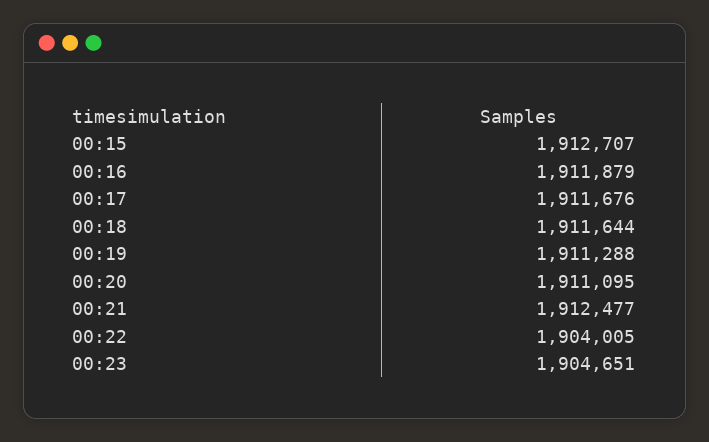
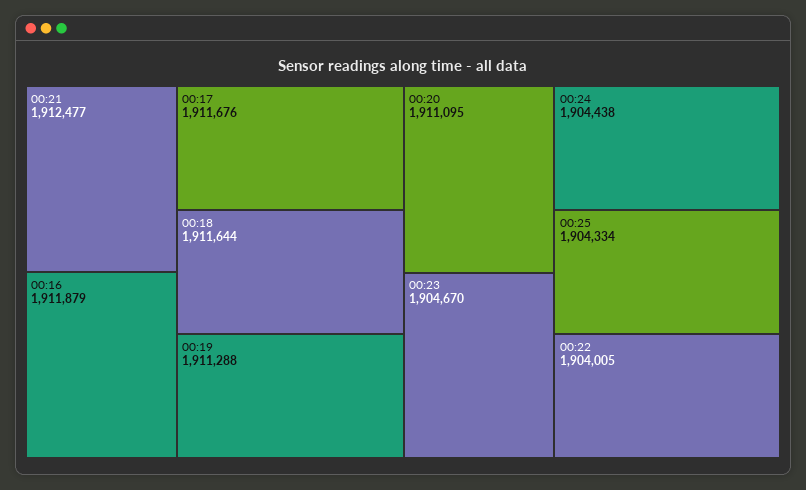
00:15: 1912707 -> none
00:23: 1904651 -> 1904670
00:24: none -> 1904438
00:25: none -> 1904334

